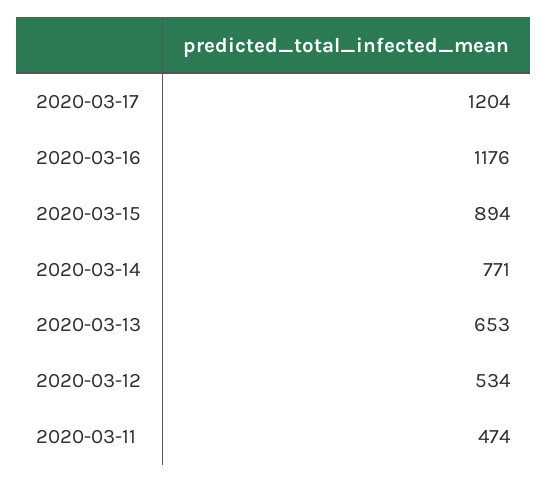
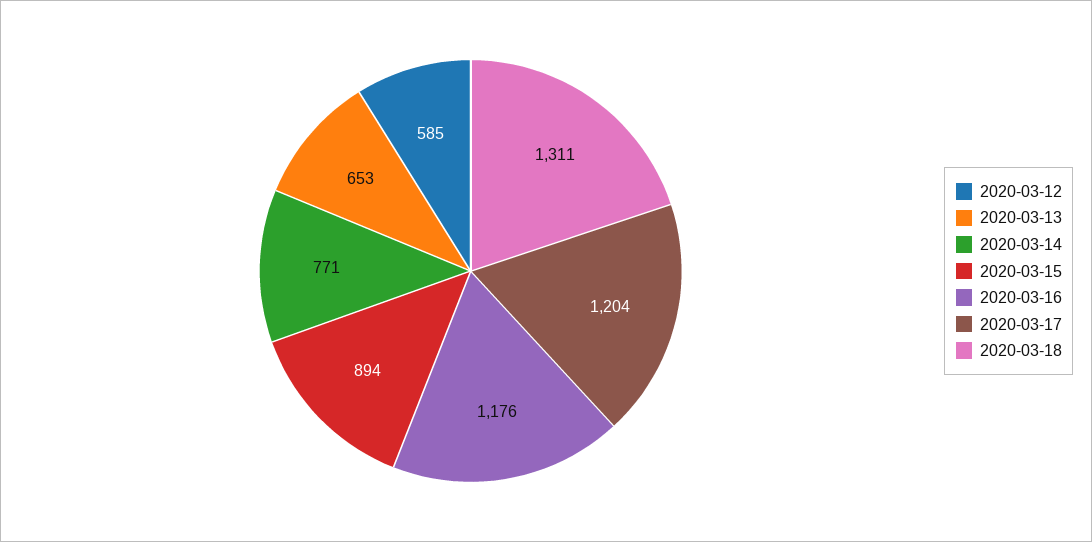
2020-03-12: 534 -> 585
2020-03-11: 474 -> none
2020-03-18: none -> 1311

